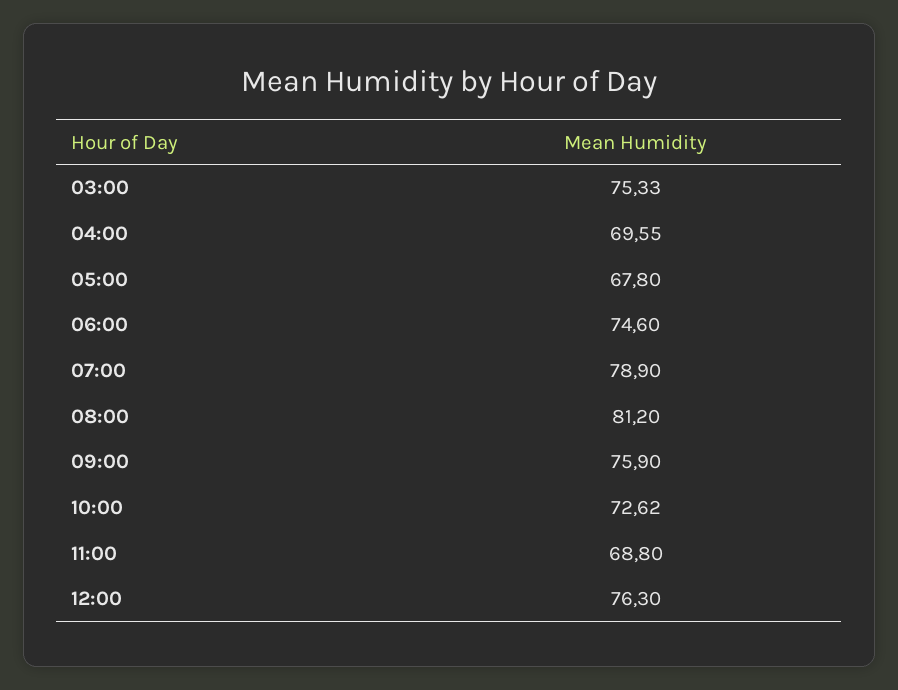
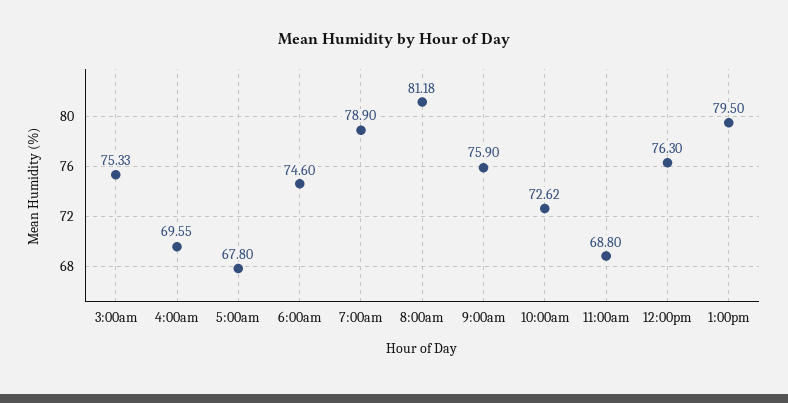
08:00: 81.2 -> 81.18
1:00pm: none -> 79.5

